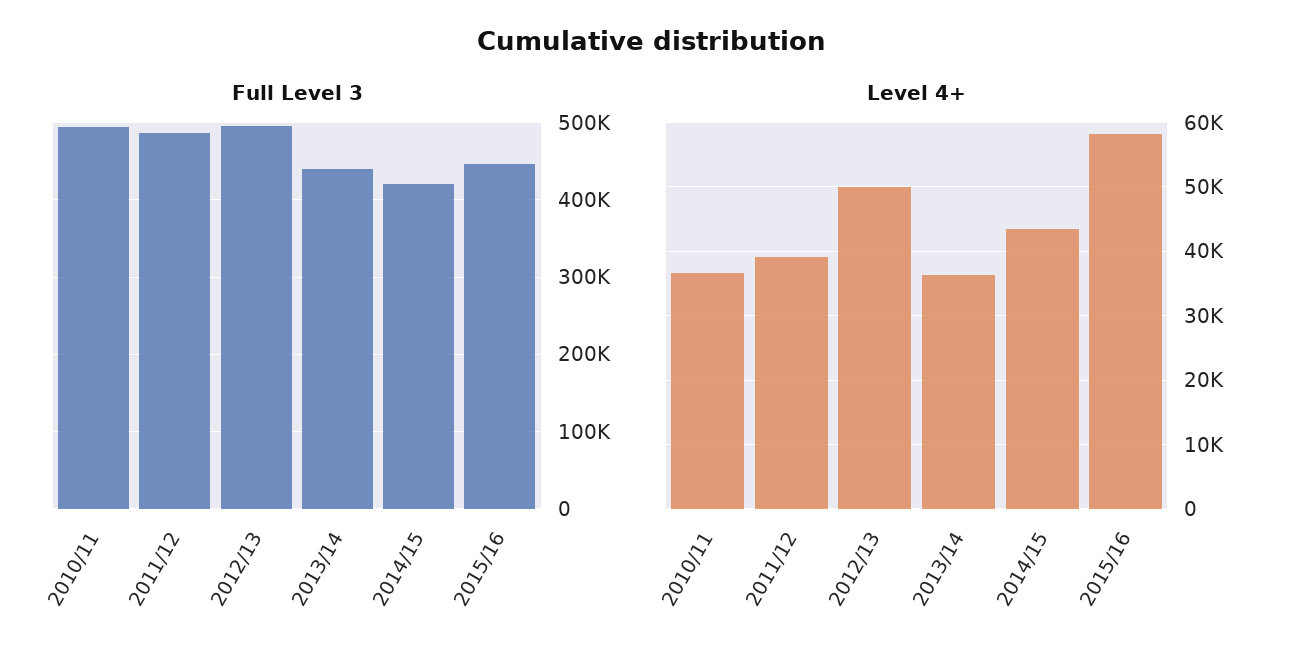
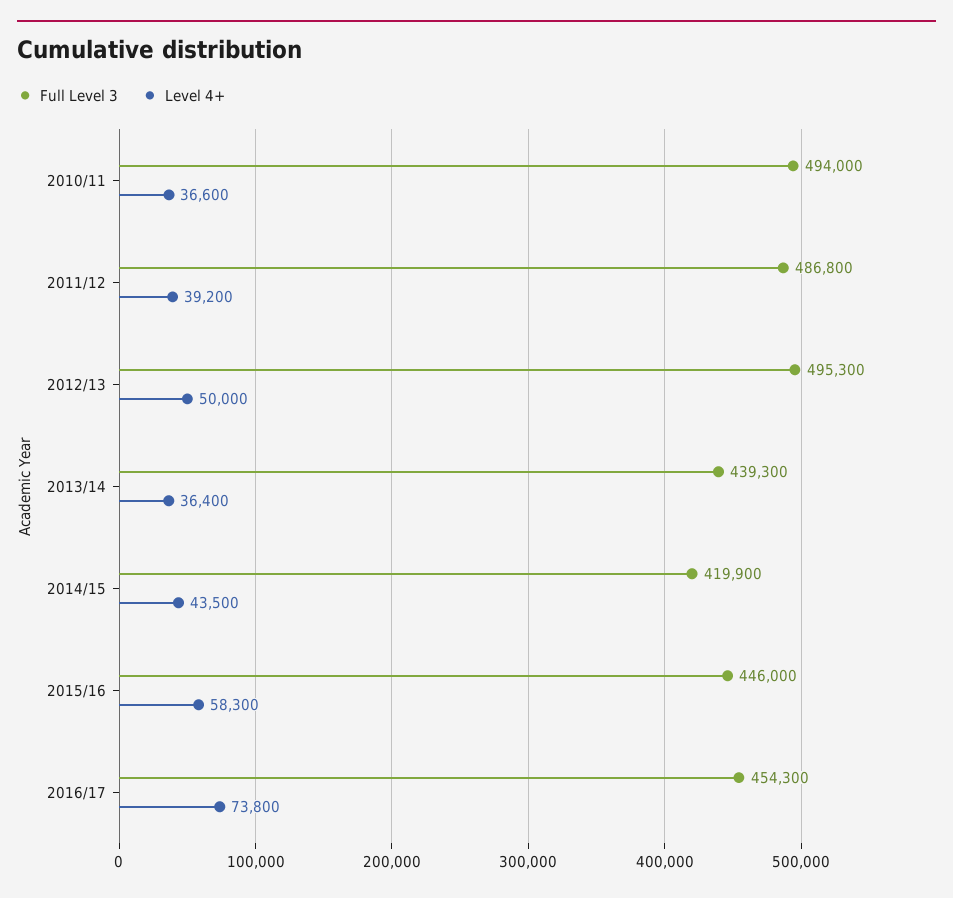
Full Level 3, 2016/17: none -> 454300
Level 4+, 2016/17: none -> 73800

